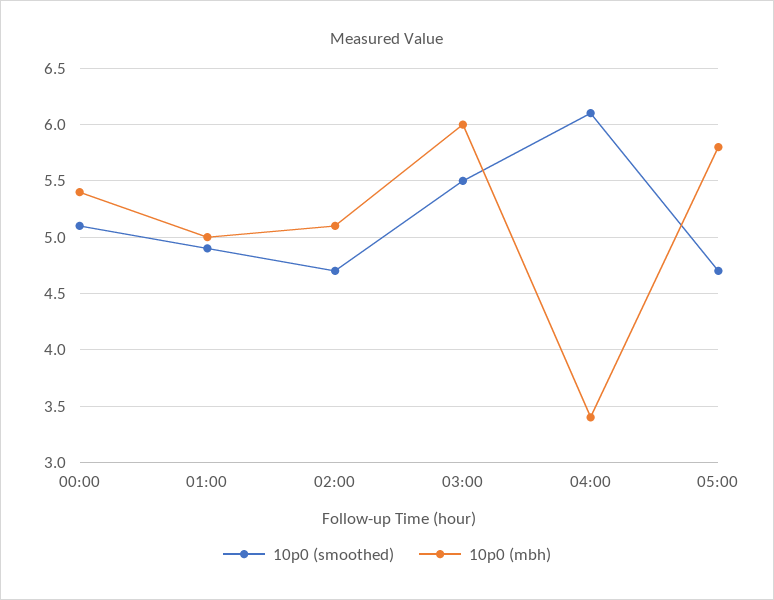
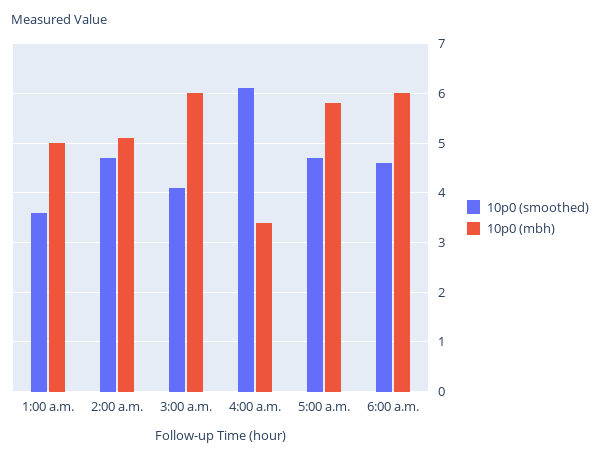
10p0 (smoothed), 00:00: 5.1 -> none
10p0 (mbh), 00:00: 5.4 -> none
10p0 (smoothed), 01:00: 4.9 -> 3.5
10p0 (smoothed), 03:00: 5.5 -> 4
10p0 (smoothed), 6:00 a.m.: none -> 4.5
10p0 (mbh), 6:00 a.m.: none -> 6

